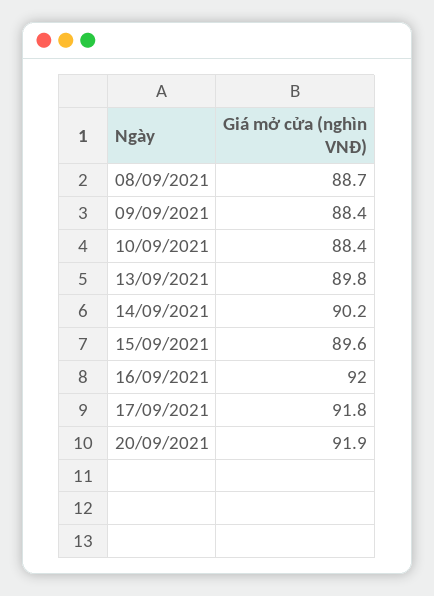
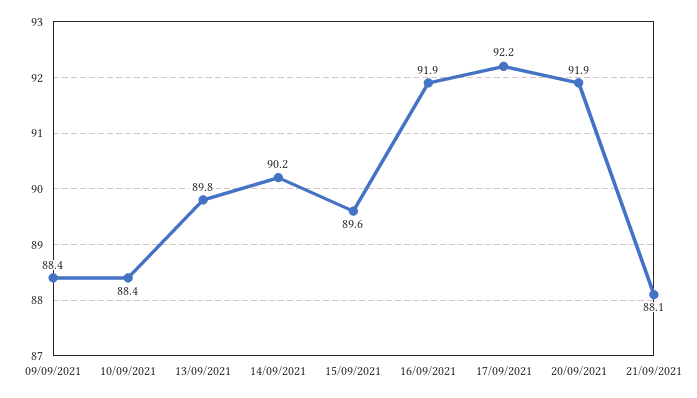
08/09/2021: 88.7 -> none
16/09/2021: 92 -> 91.9
17/09/2021: 91.8 -> 92.2
21/09/2021: none -> 88.1

